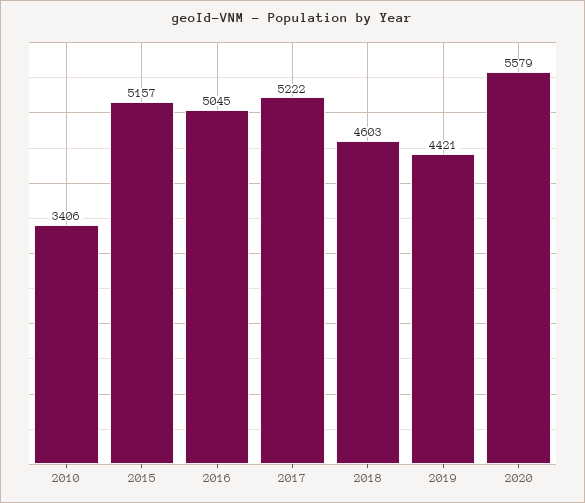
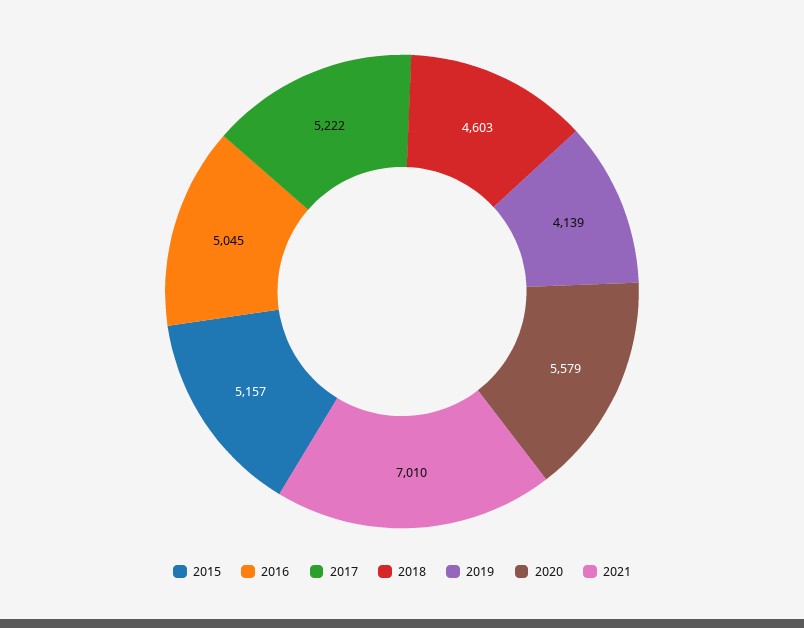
2010: 3406 -> none
2019: 4421 -> 4139
2021: none -> 7010

